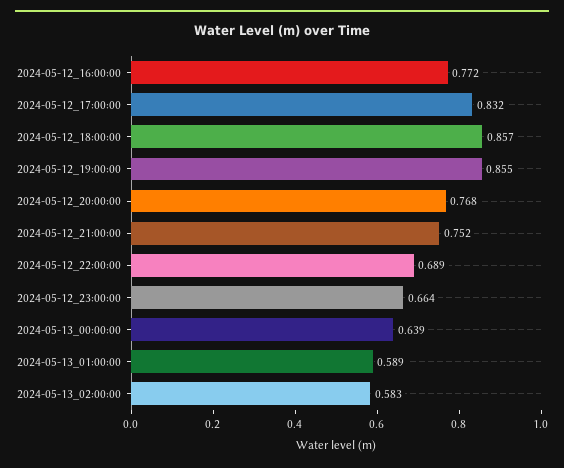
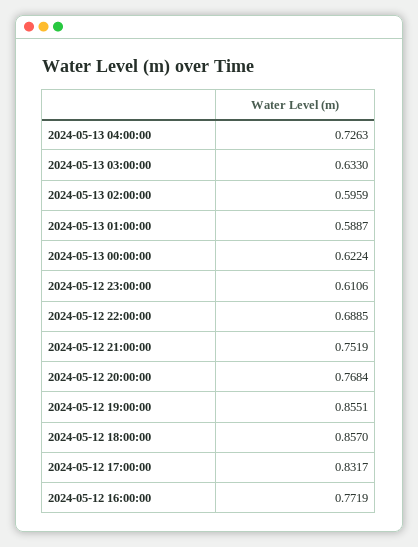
2024-05-12_23:00:00: 0.664 -> 0.6106
2024-05-13_00:00:00: 0.639 -> 0.6224
2024-05-13_02:00:00: 0.583 -> 0.5959
2024-05-13 04:00:00: none -> 0.7263
2024-05-13 03:00:00: none -> 0.633

